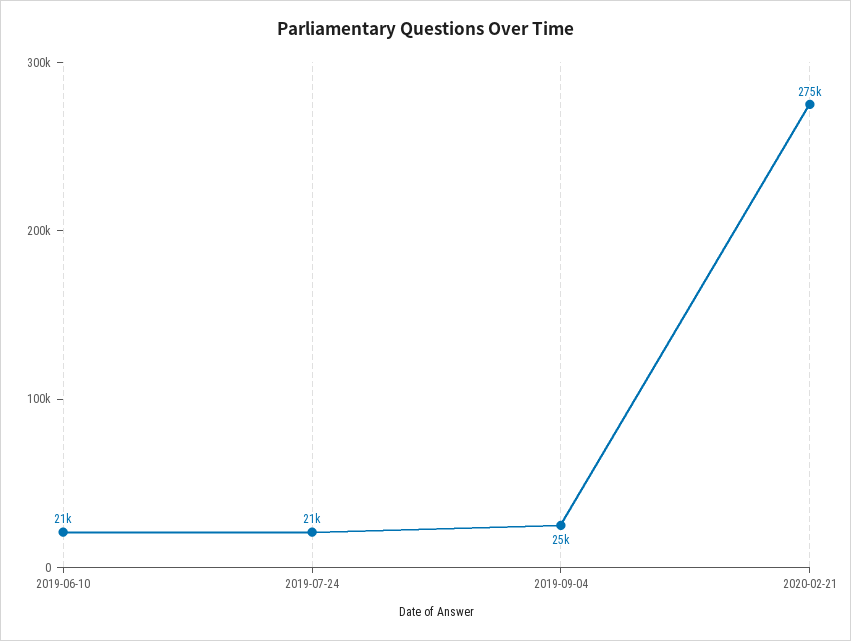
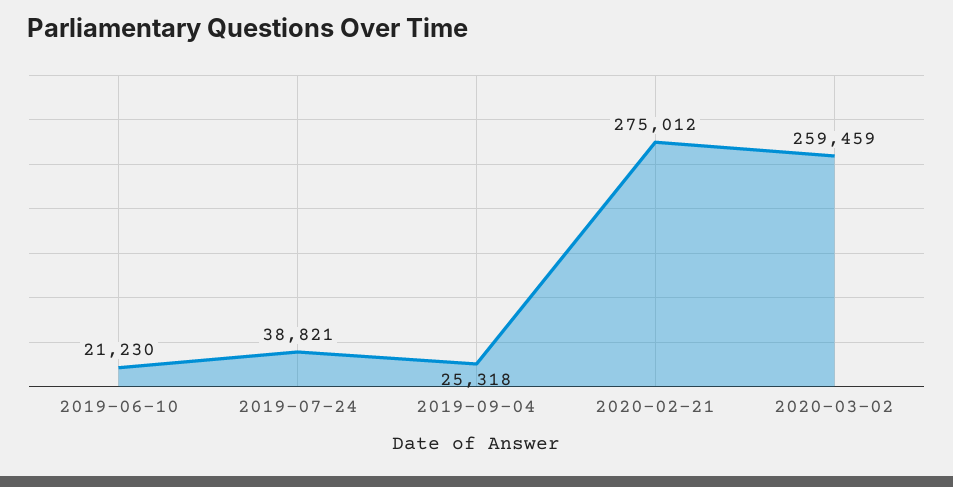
2019-07-24: 21000 -> 38821
2020-03-02: none -> 259459

